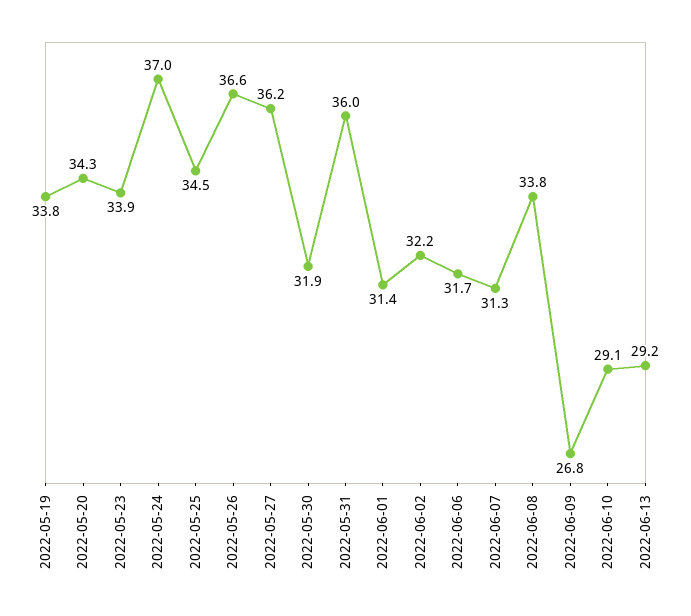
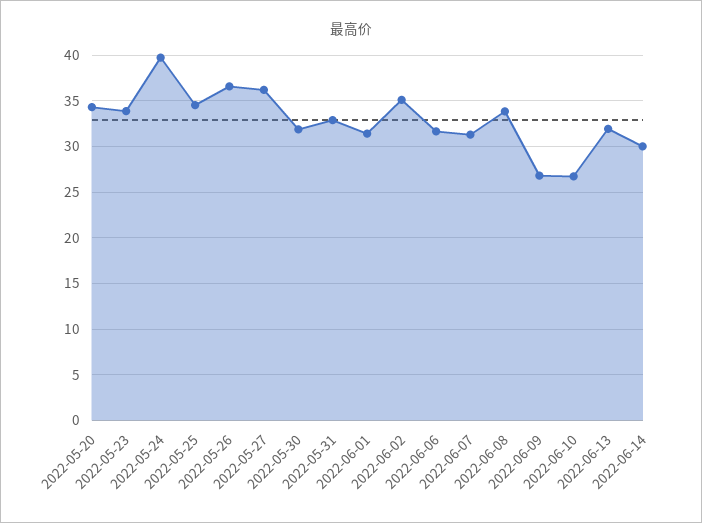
2022-05-19: 33.8 -> none
2022-05-24: 37 -> 40
2022-05-31: 36 -> 33
2022-06-02: 32.2 -> 35
2022-06-10: 29.1 -> 27
2022-06-13: 29.2 -> 32
2022-06-14: none -> 30

